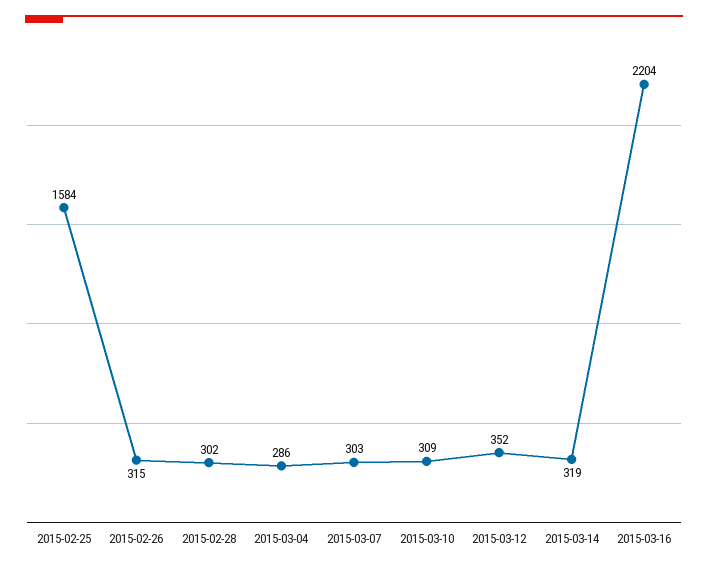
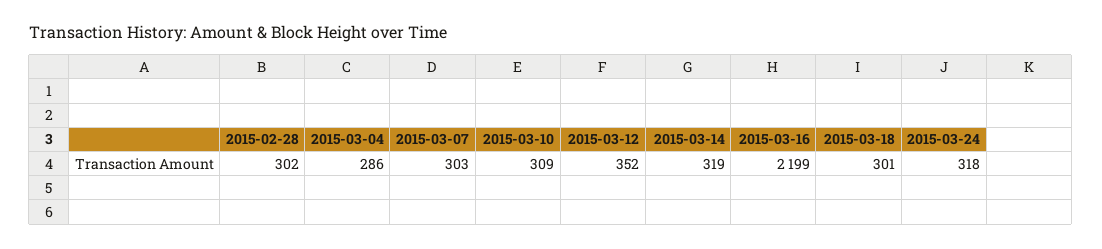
2015-02-25: 1584 -> none
2015-02-26: 315 -> none
2015-03-16: 2204 -> 2199
2015-03-18: none -> 301
2015-03-24: none -> 318

